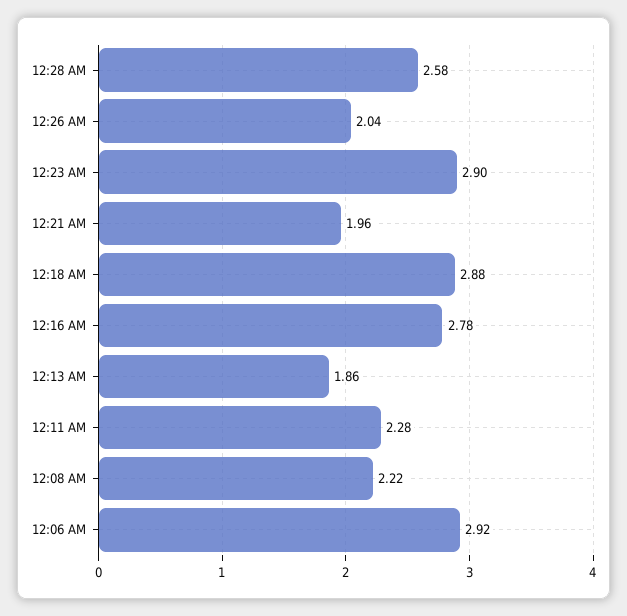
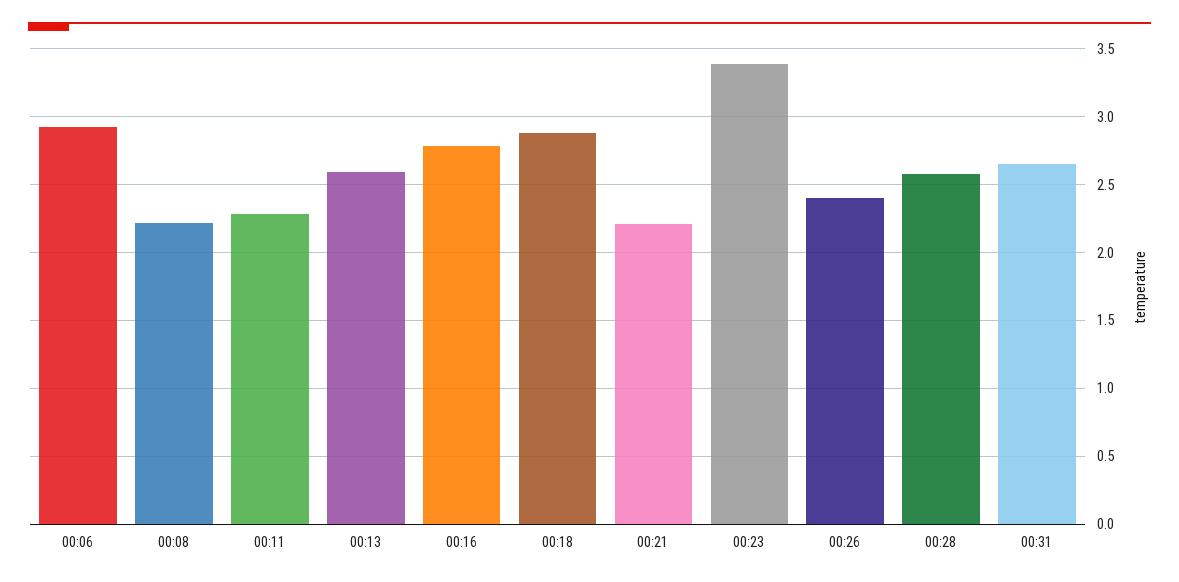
12:26 AM: 2.04 -> 2.4
12:23 AM: 2.9 -> 3.4
12:21 AM: 1.96 -> 2.2
12:13 AM: 1.86 -> 2.6
00:31: none -> 2.65

